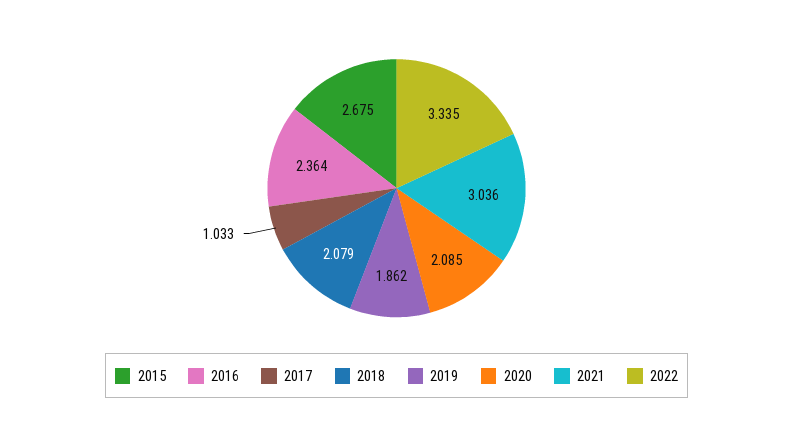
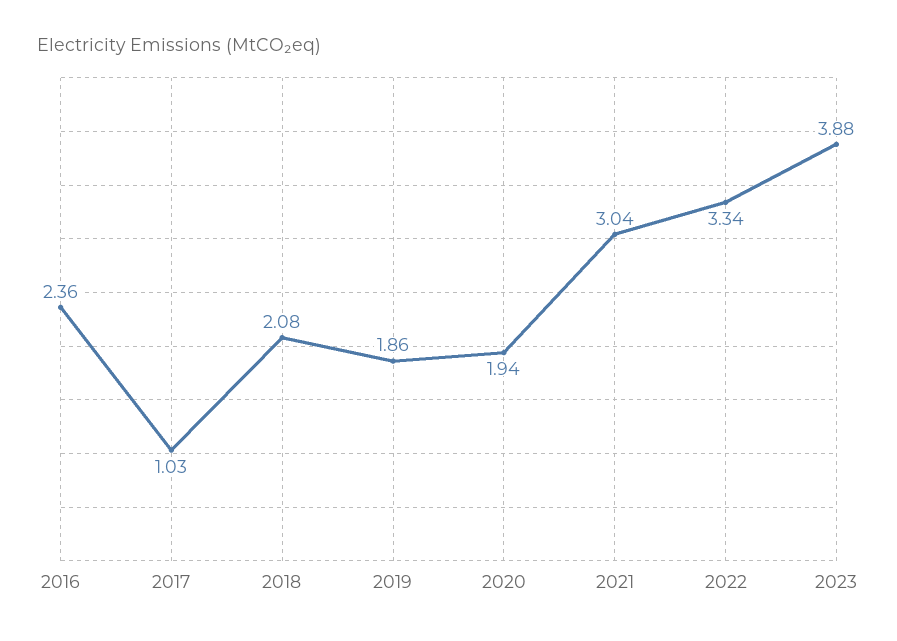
2015: 2.675 -> none
2020: 2.085 -> 1.94
2023: none -> 3.88

